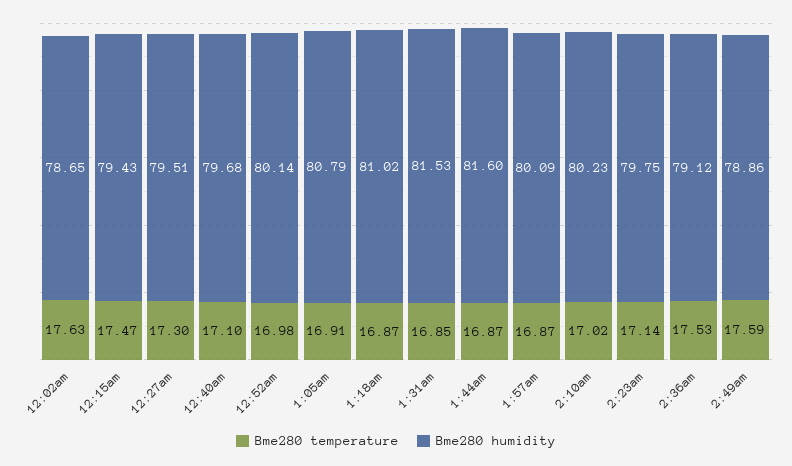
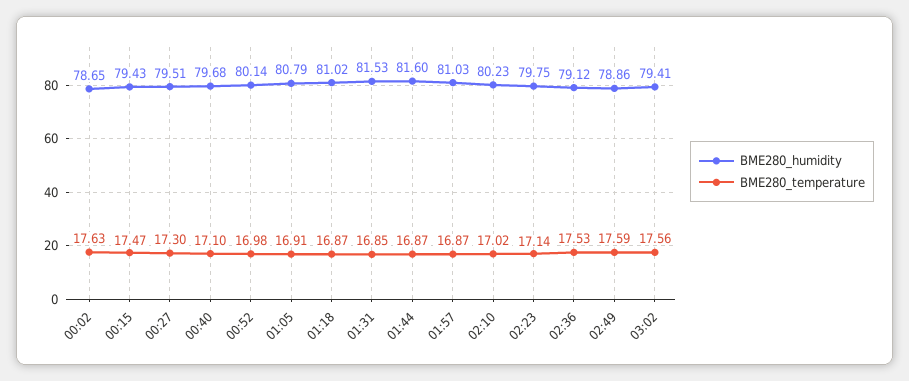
Bme280 humidity, 1:57am: 80.09 -> 81.03
Bme280 humidity, 03:02: none -> 79.41
Bme280 temperature, 03:02: none -> 17.56

